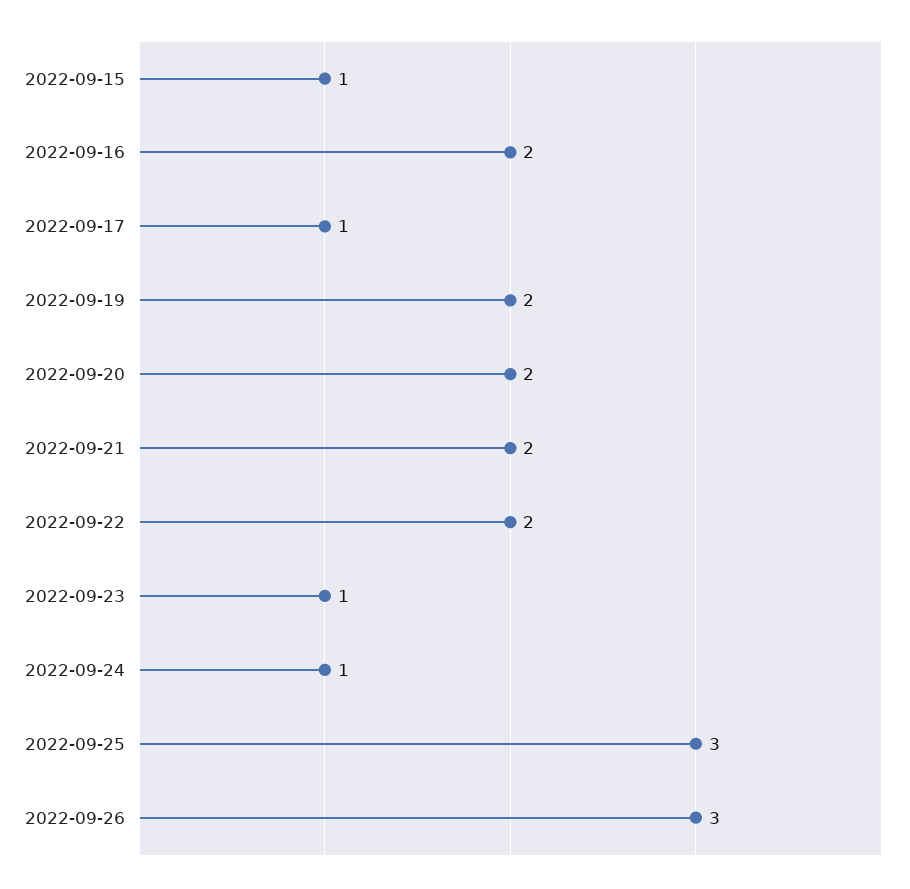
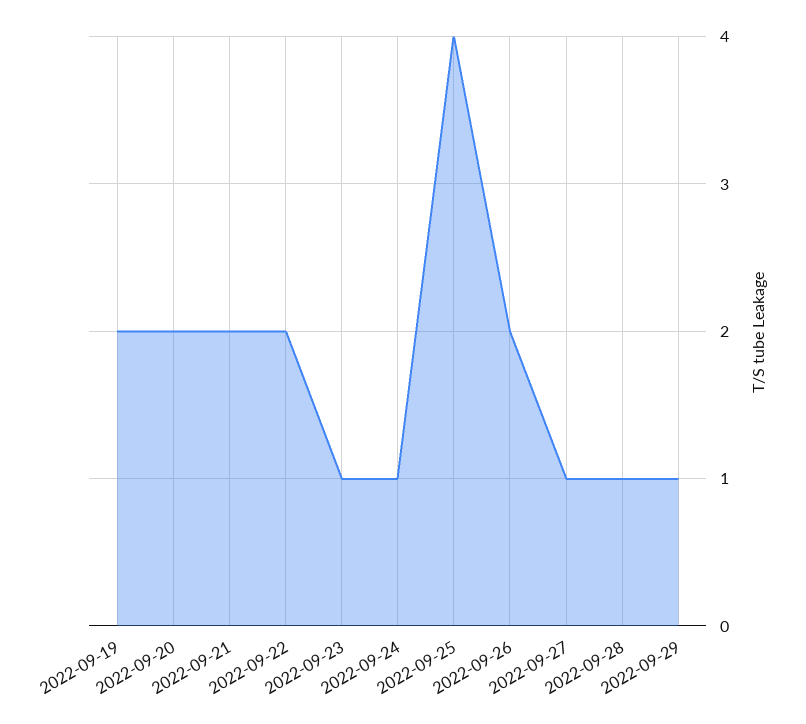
2022-09-15: 1 -> none
2022-09-16: 2 -> none
2022-09-17: 1 -> none
2022-09-25: 3 -> 4
2022-09-26: 3 -> 2
2022-09-27: none -> 1
2022-09-28: none -> 1
2022-09-29: none -> 1

